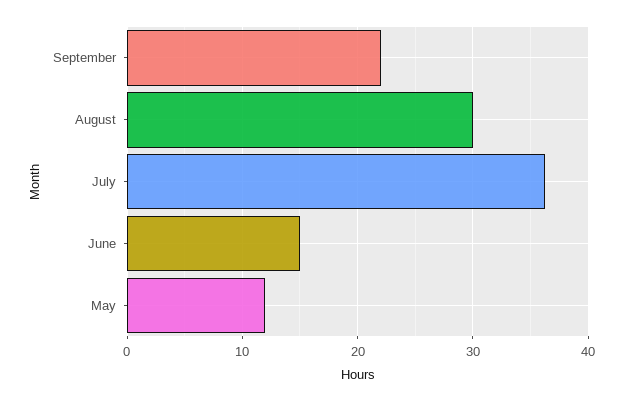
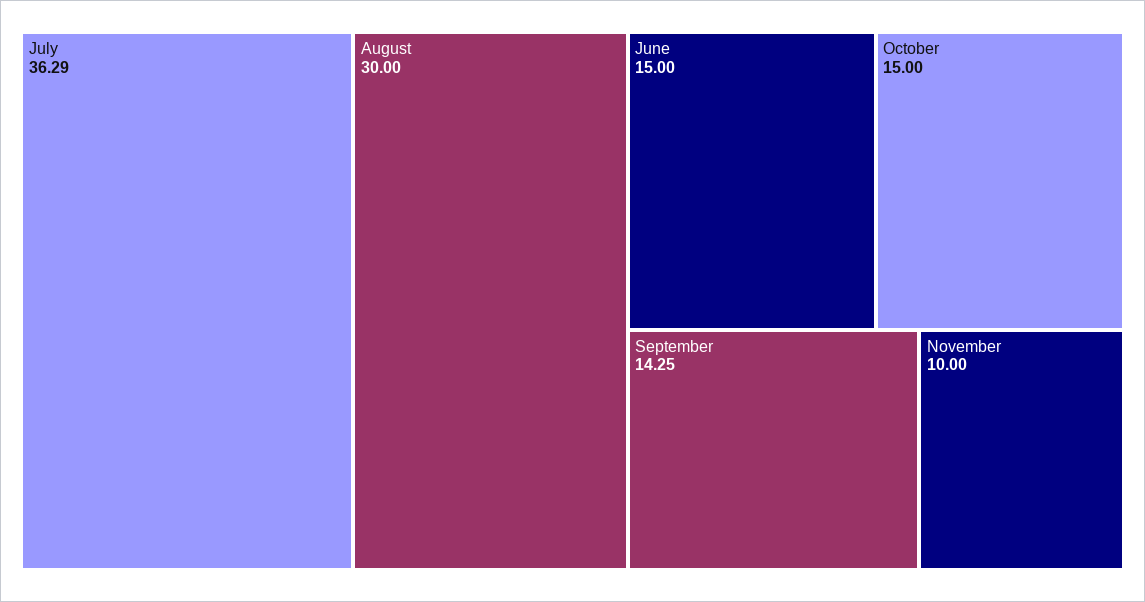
September: 22 -> 14.25
May: 12 -> none
October: none -> 15
November: none -> 10

